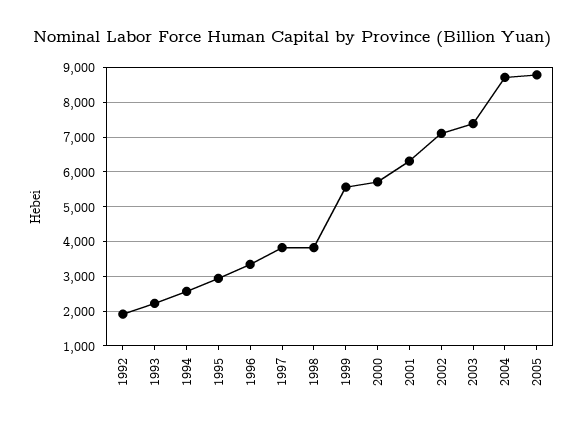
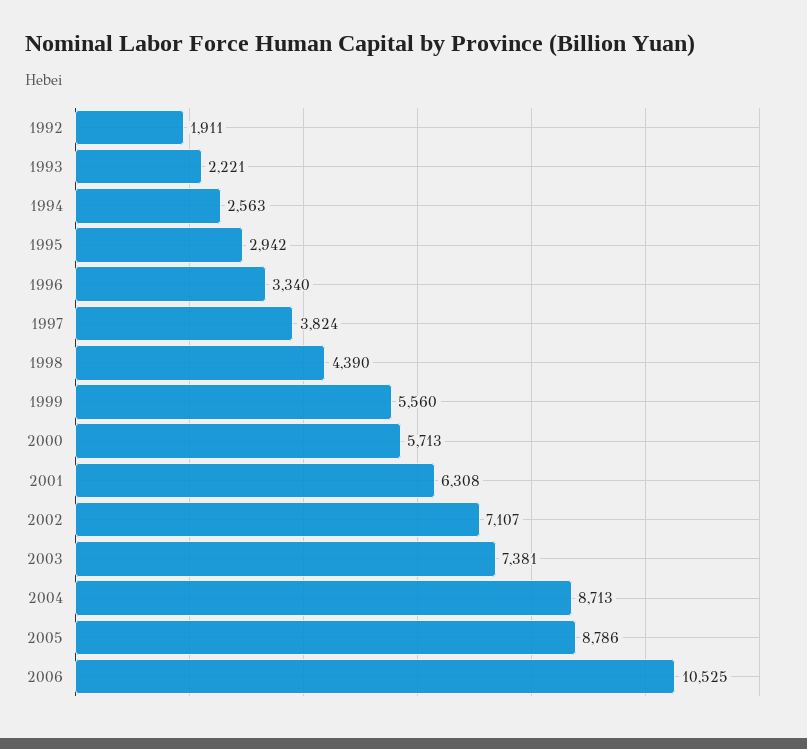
1998: 3800 -> 4390
2006: none -> 10525

